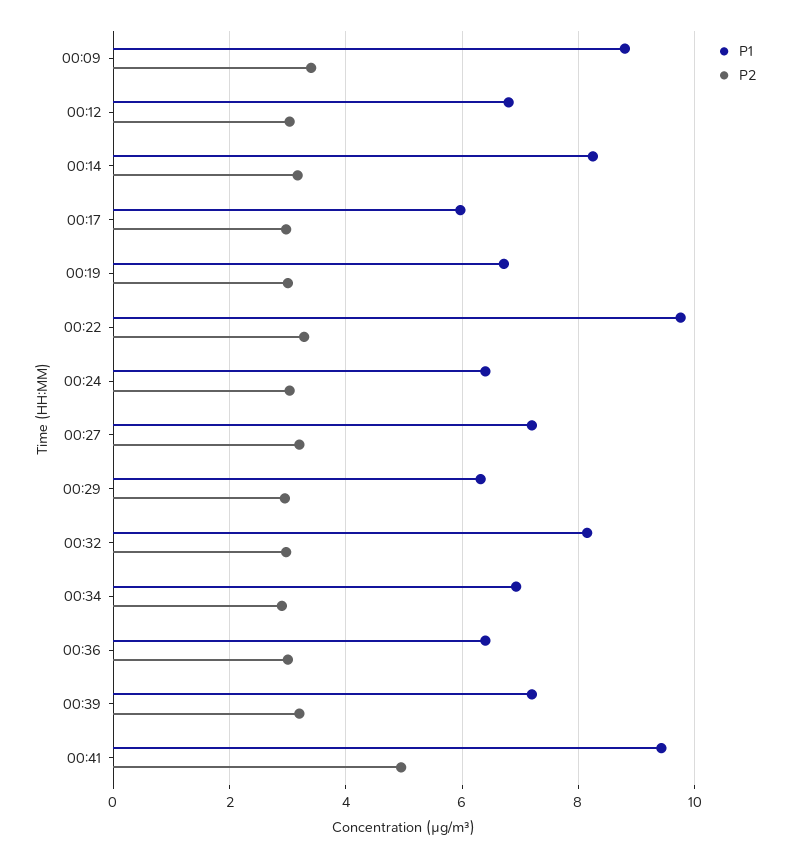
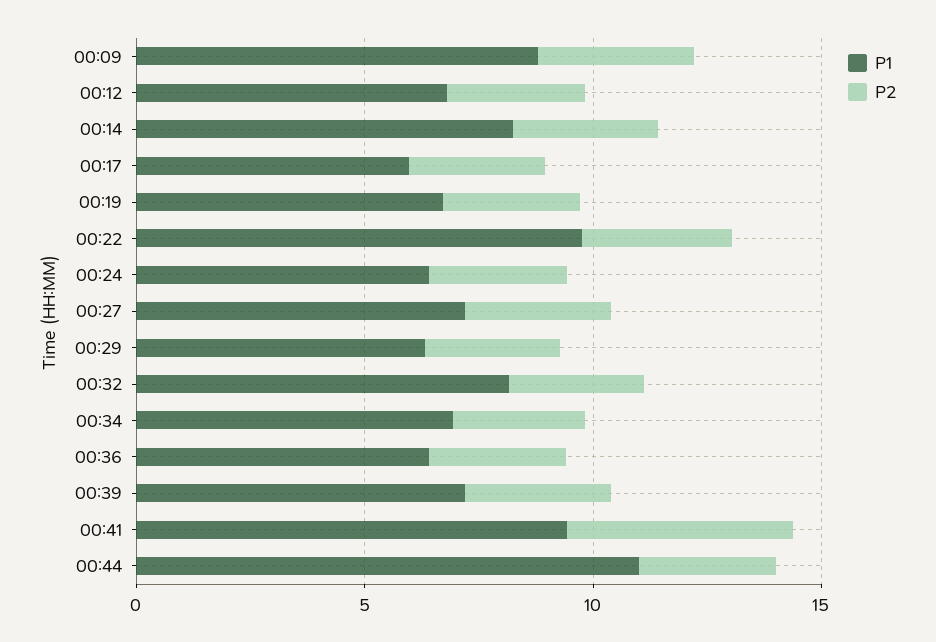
P1, 00:44: none -> 11
P2, 00:44: none -> 3

